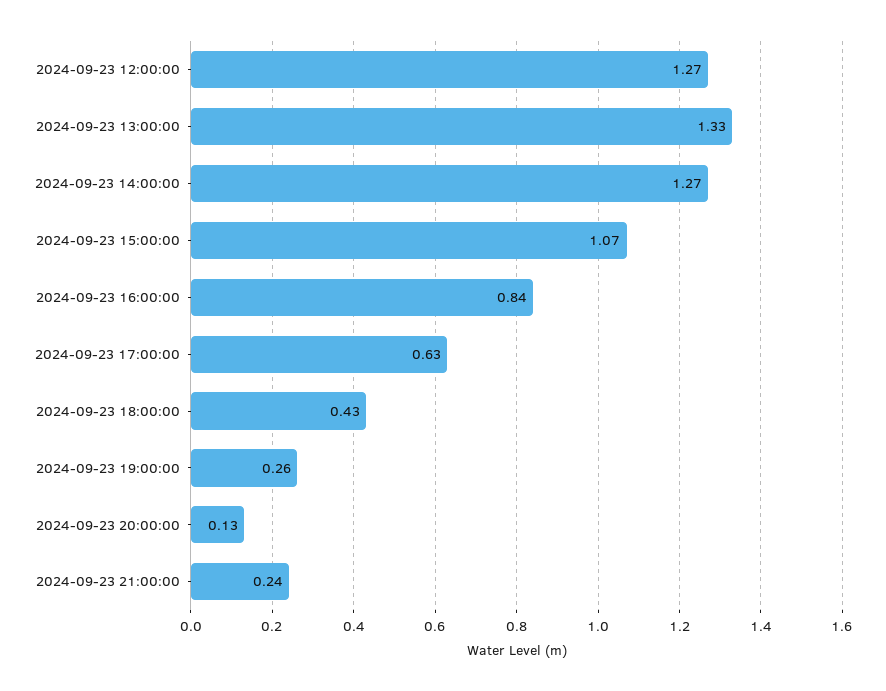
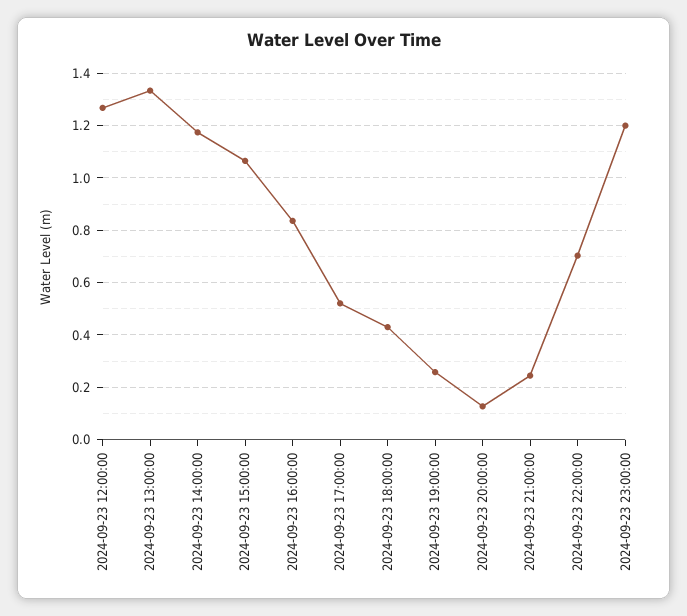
2024-09-23 14:00:00: 1.27 -> 1.175
2024-09-23 17:00:00: 0.63 -> 0.525
2024-09-23 22:00:00: none -> 0.7
2024-09-23 23:00:00: none -> 1.2

